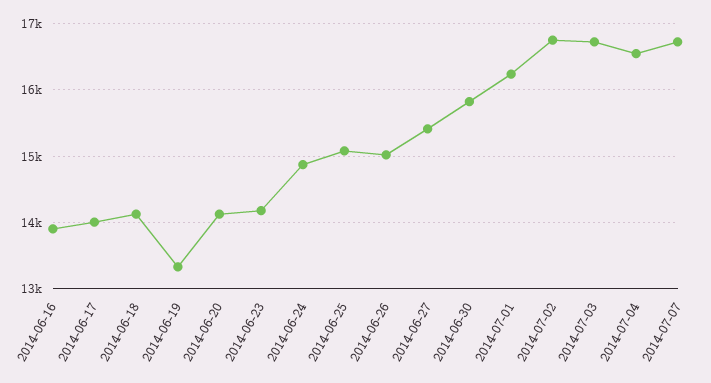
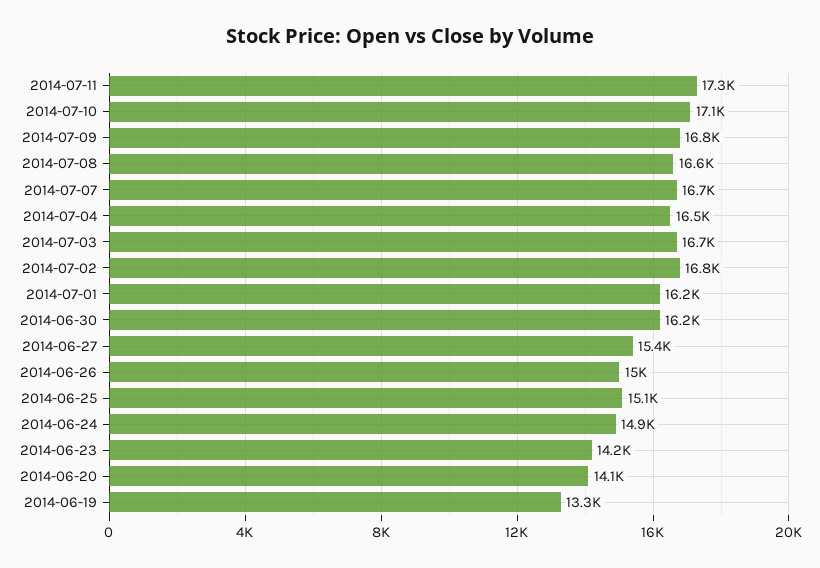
2014-06-16: 13900 -> none
2014-06-17: 14000 -> none
2014-06-18: 14100 -> none
2014-06-30: 15800 -> 16200
2014-07-11: none -> 17300
2014-07-10: none -> 17100
2014-07-09: none -> 16800
2014-07-08: none -> 16600

